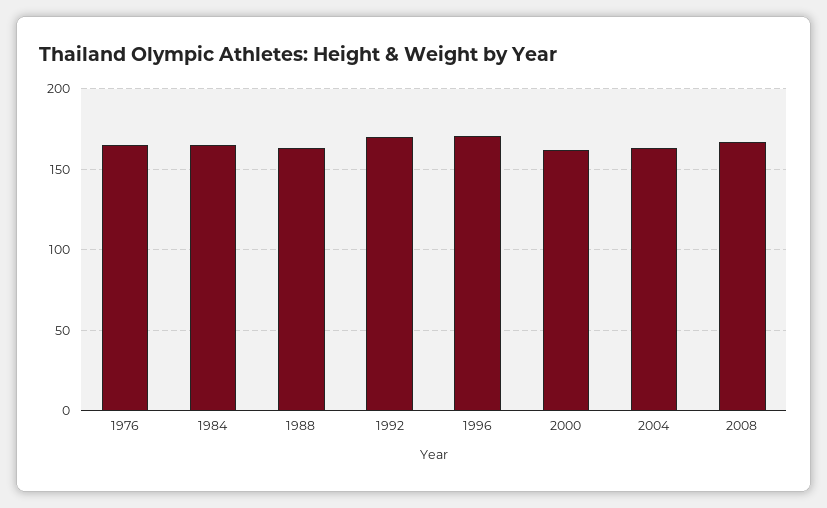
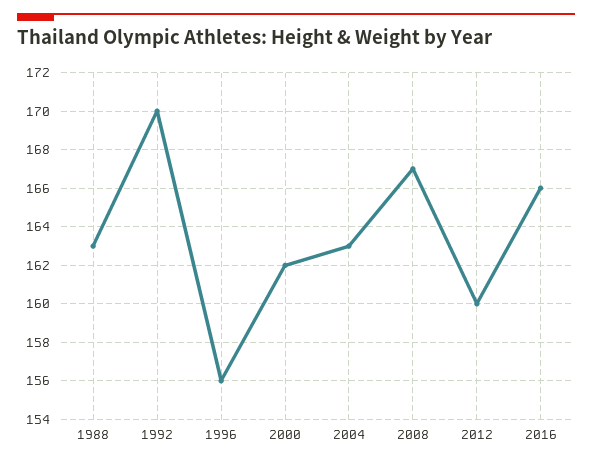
1976: 165 -> none
1984: 165 -> none
1996: 170 -> 156
2012: none -> 160
2016: none -> 166

